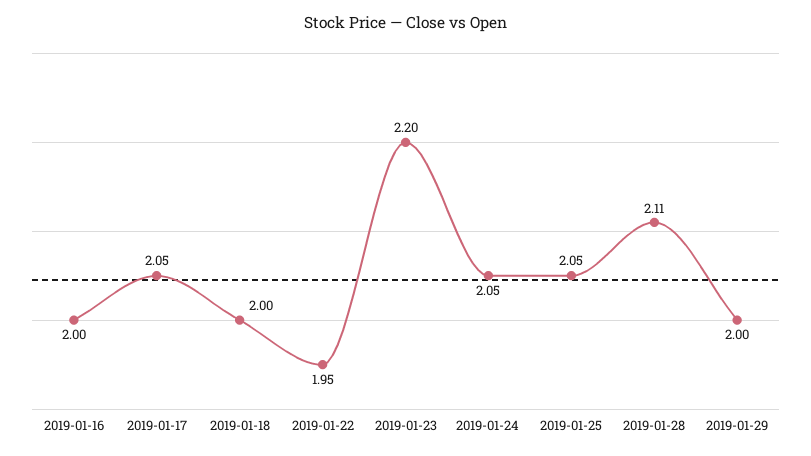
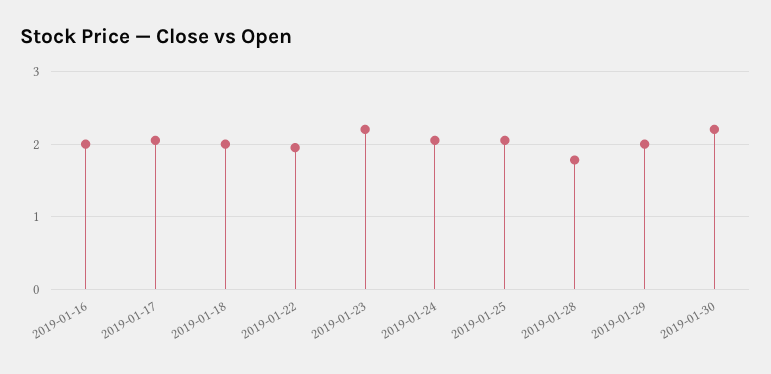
2019-01-28: 2.11 -> 1.8
2019-01-30: none -> 2.2

